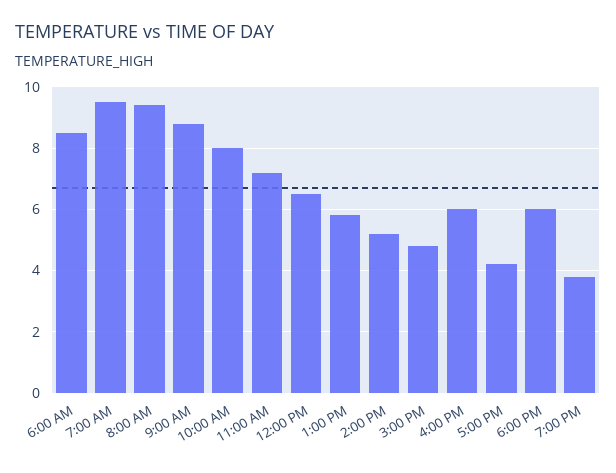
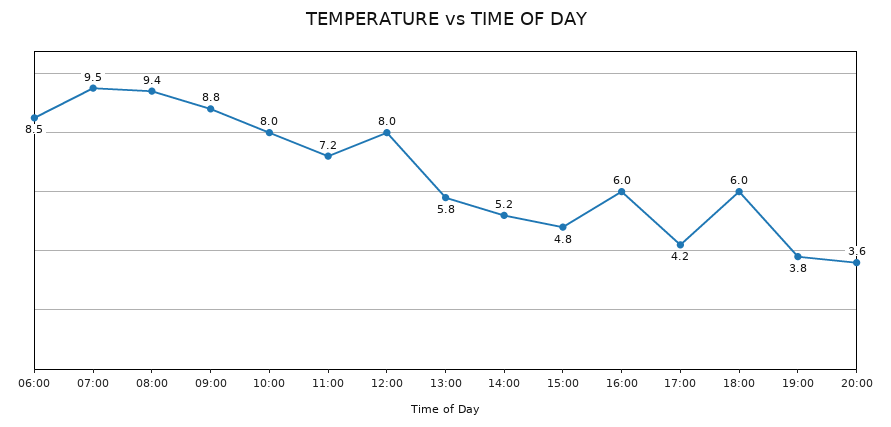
12:00 PM: 6.5 -> 8
20:00: none -> 3.6

